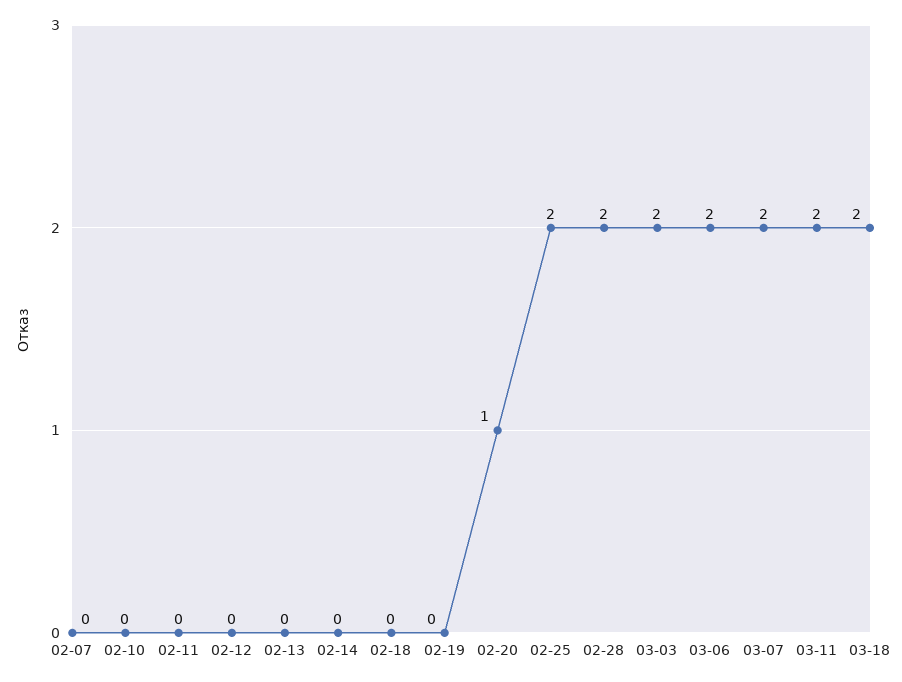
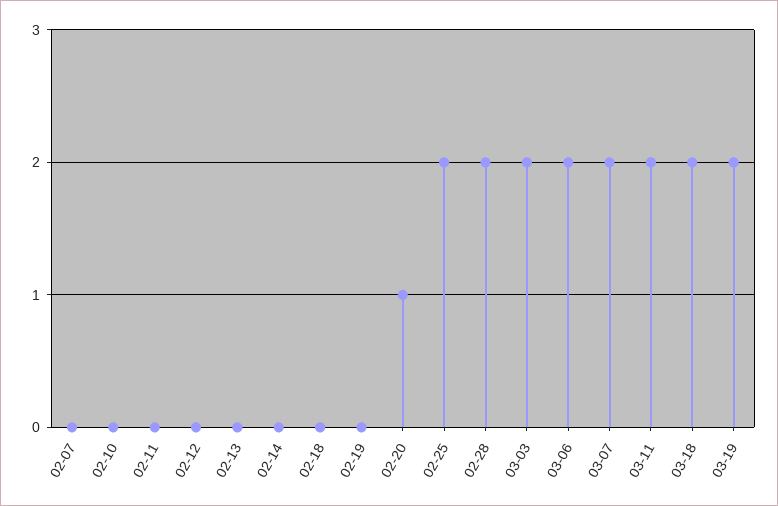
03-19: none -> 2

